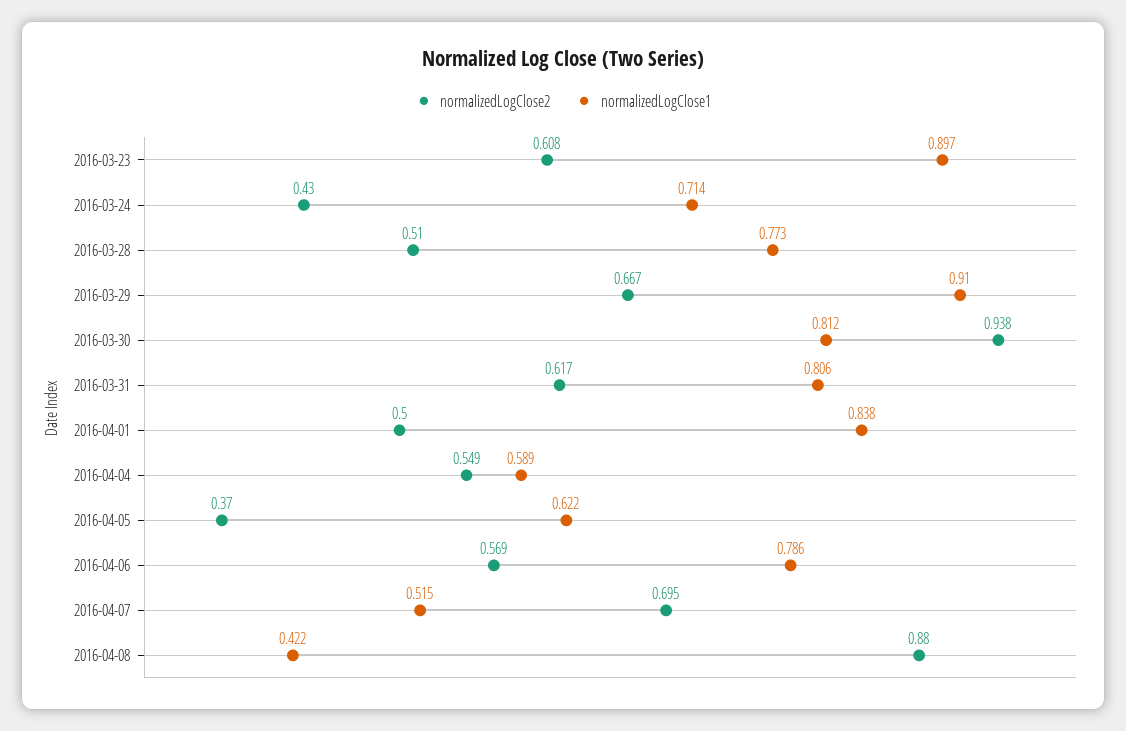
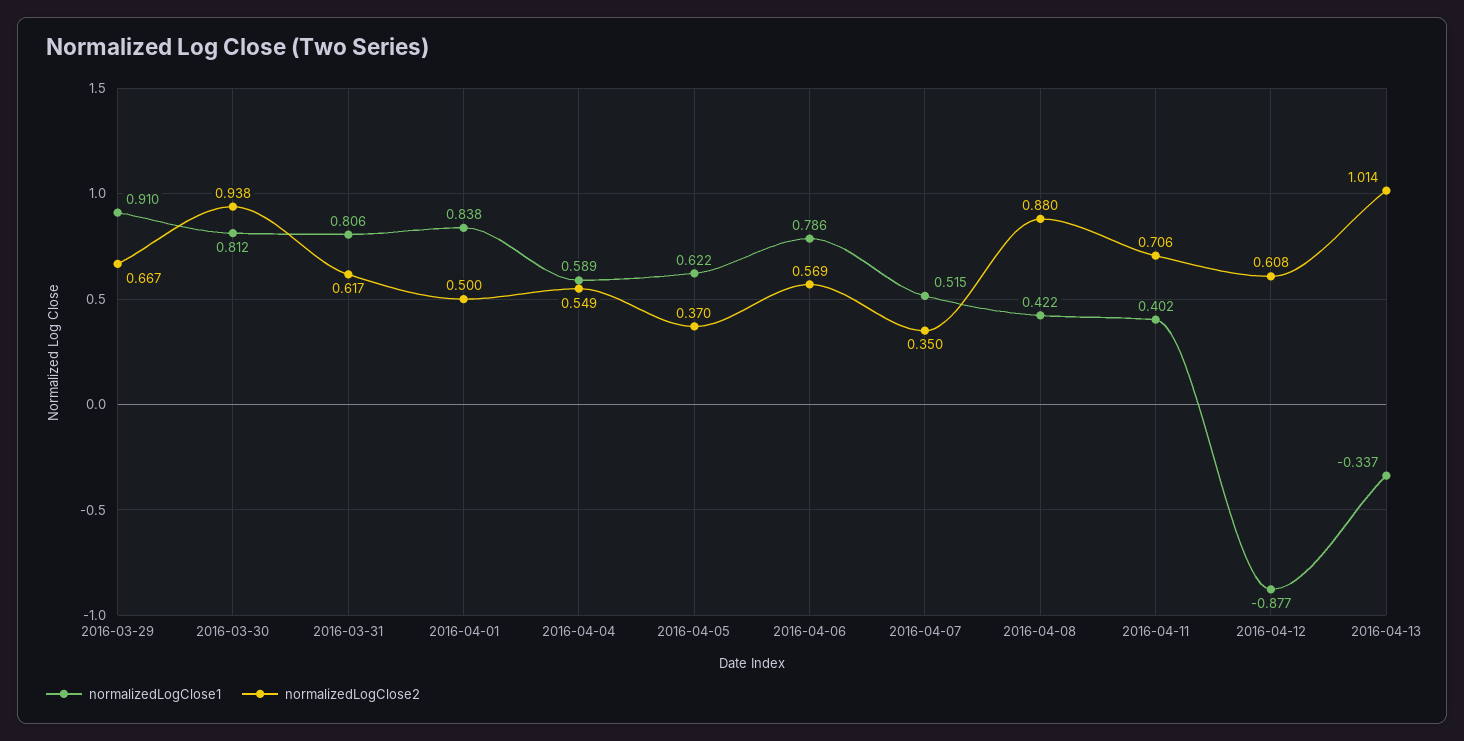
normalizedLogClose2, 2016-03-23: 0.608 -> none
normalizedLogClose1, 2016-03-23: 0.897 -> none
normalizedLogClose2, 2016-03-24: 0.43 -> none
normalizedLogClose1, 2016-03-24: 0.714 -> none
normalizedLogClose2, 2016-03-28: 0.51 -> none
normalizedLogClose1, 2016-03-28: 0.773 -> none
normalizedLogClose2, 2016-04-07: 0.695 -> 0.35
normalizedLogClose1, 2016-04-11: none -> 0.402
normalizedLogClose2, 2016-04-11: none -> 0.706
normalizedLogClose1, 2016-04-12: none -> -0.877
normalizedLogClose2, 2016-04-12: none -> 0.608
normalizedLogClose1, 2016-04-13: none -> -0.337
normalizedLogClose2, 2016-04-13: none -> 1.014

